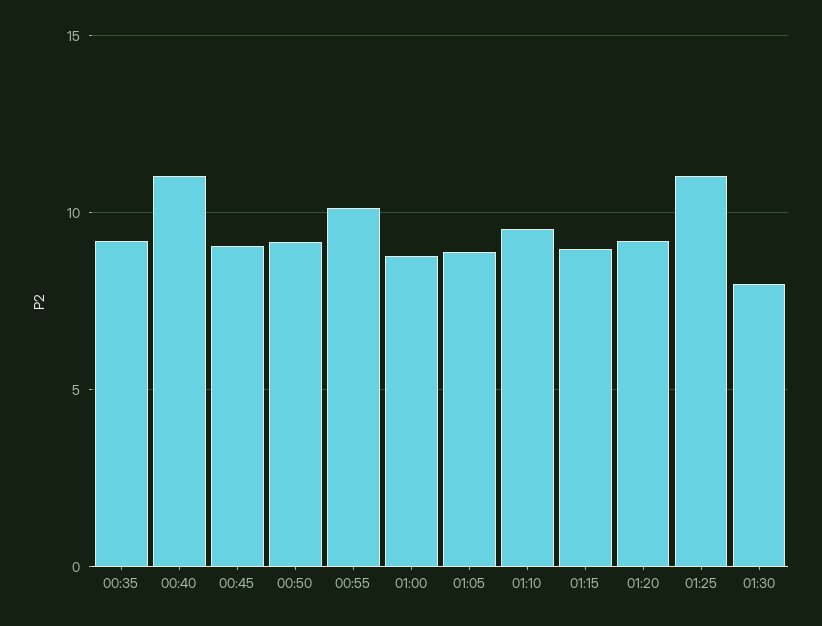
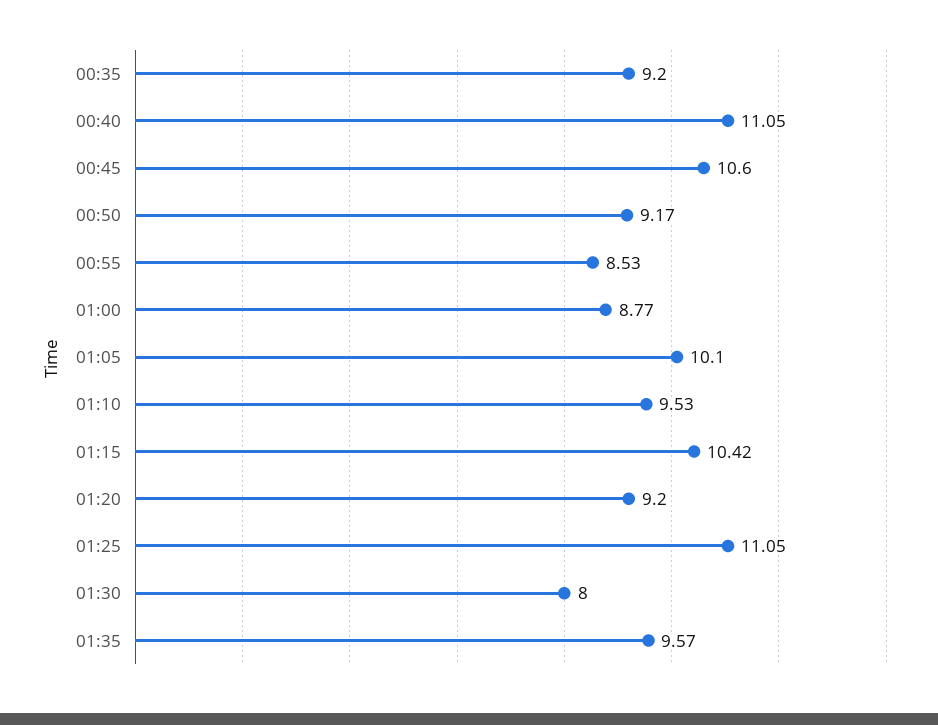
00:45: 9 -> 10.6
00:55: 10 -> 8.53
01:05: 9 -> 10.1
01:15: 9 -> 10.42
01:35: none -> 9.57

